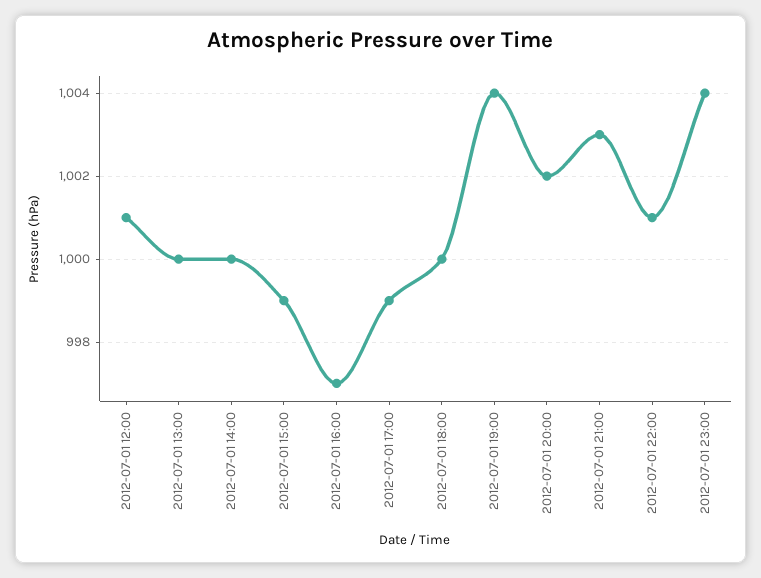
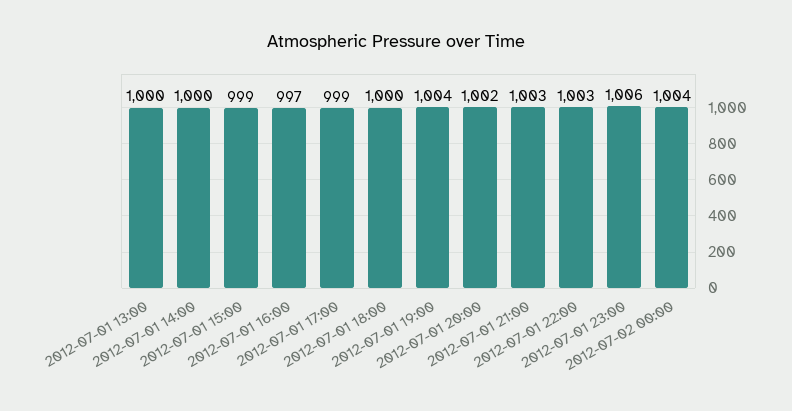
2012-07-01 12:00: 1001 -> none
2012-07-01 22:00: 1001 -> 1003
2012-07-01 23:00: 1004 -> 1006
2012-07-02 00:00: none -> 1004

